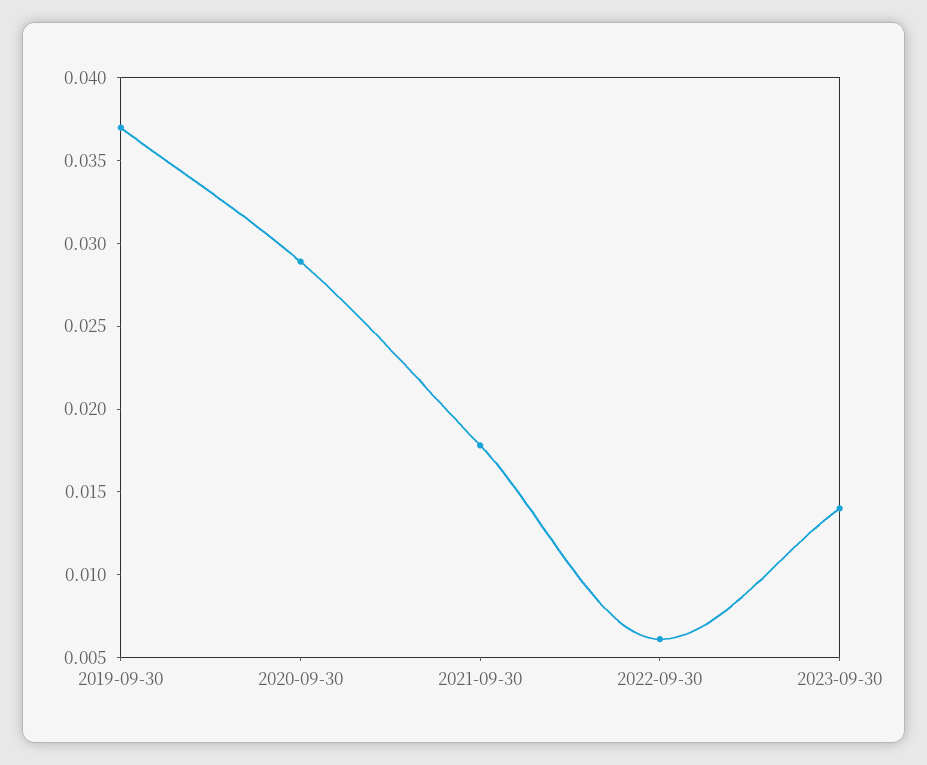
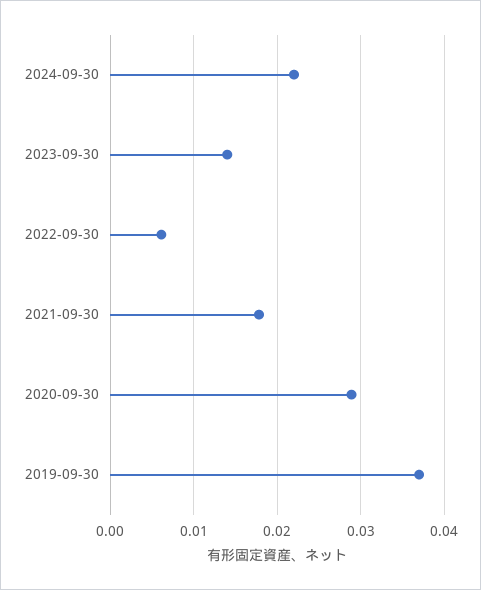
2024-09-30: none -> 0.022

